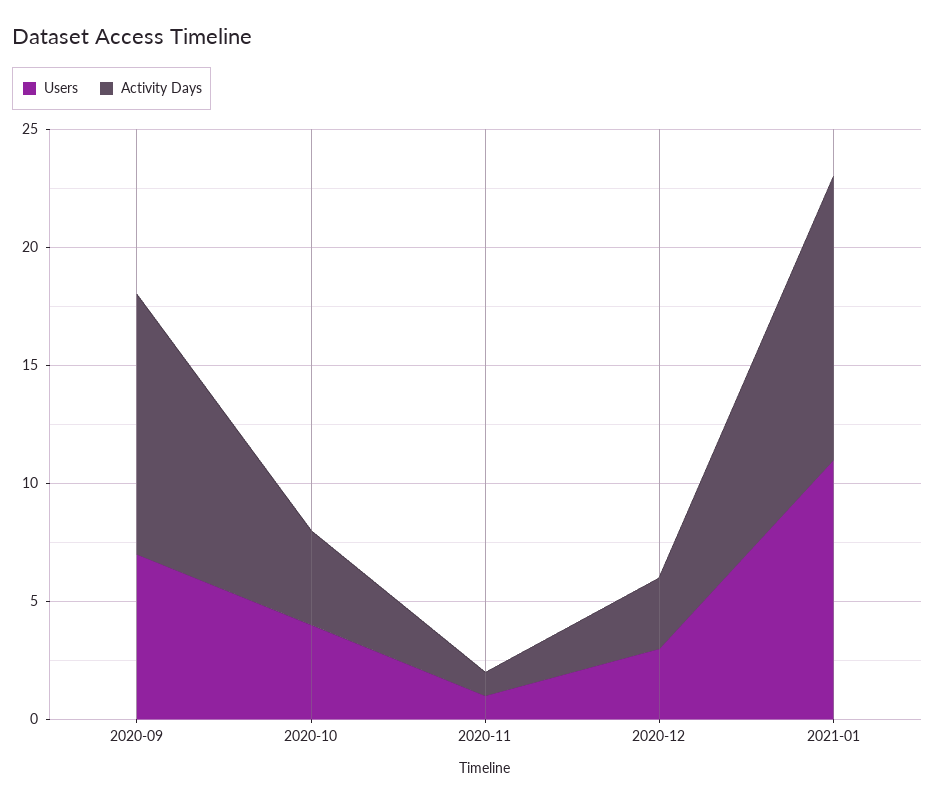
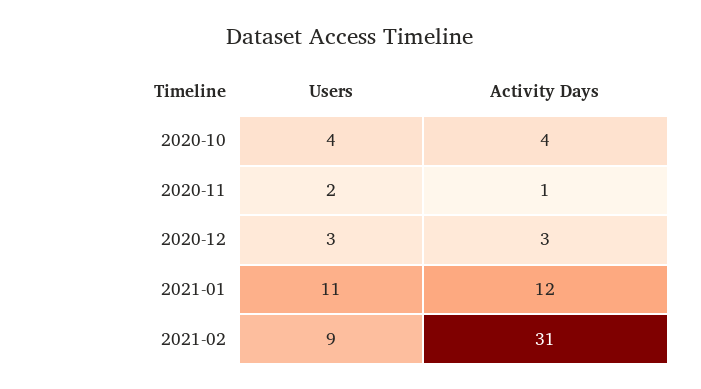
Users, 2020-09: 7 -> none
Activity Days, 2020-09: 11 -> none
Users, 2020-11: 1 -> 2
Users, 2021-02: none -> 9
Activity Days, 2021-02: none -> 31

